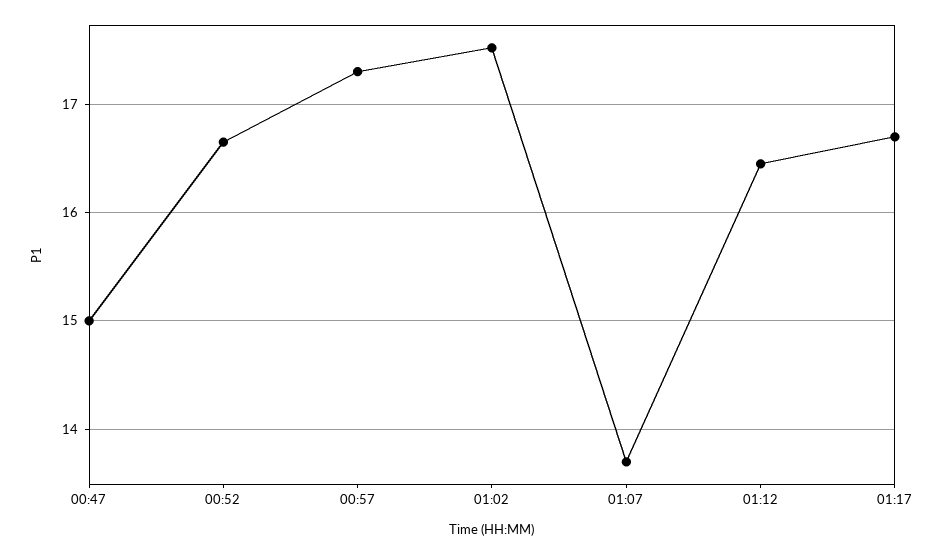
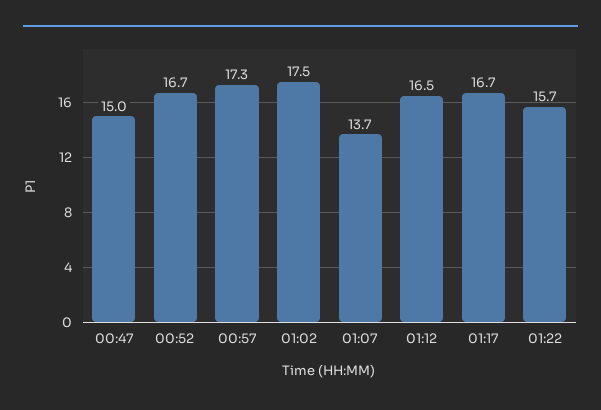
01:22: none -> 15.7

